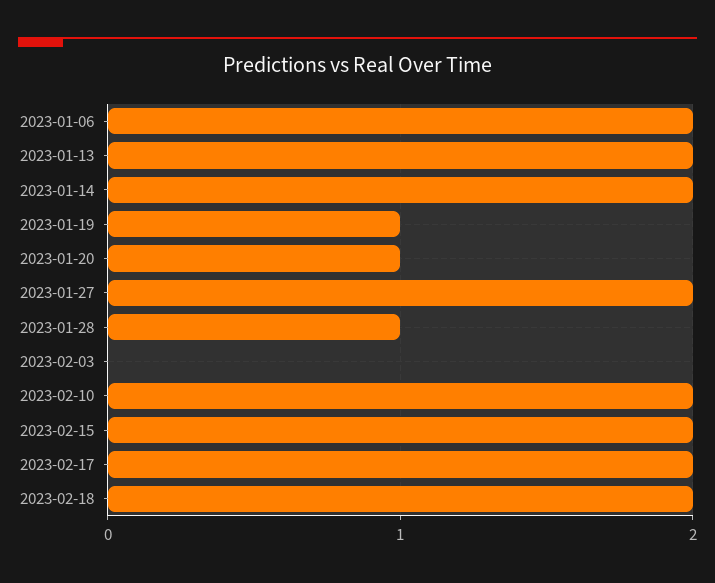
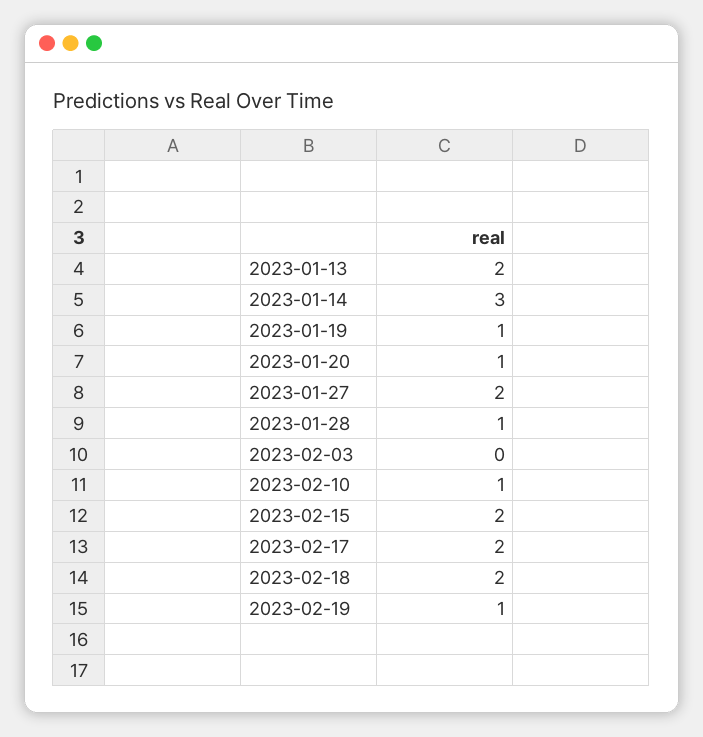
2023-01-06: 2 -> none
2023-01-14: 2 -> 3
2023-02-10: 2 -> 1
2023-02-19: none -> 1

